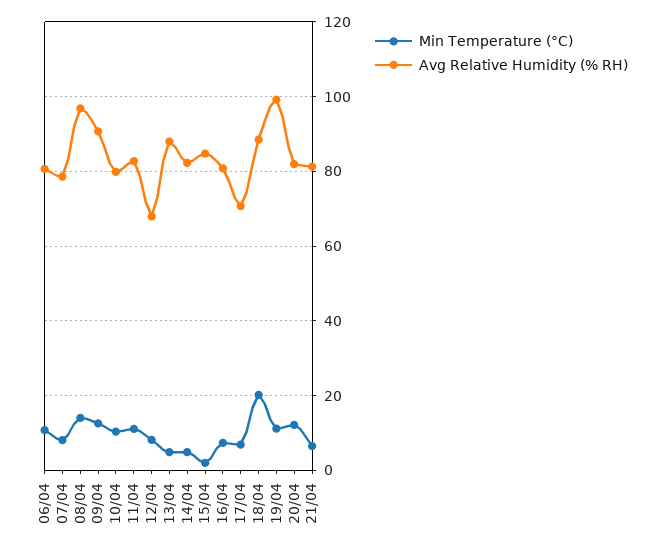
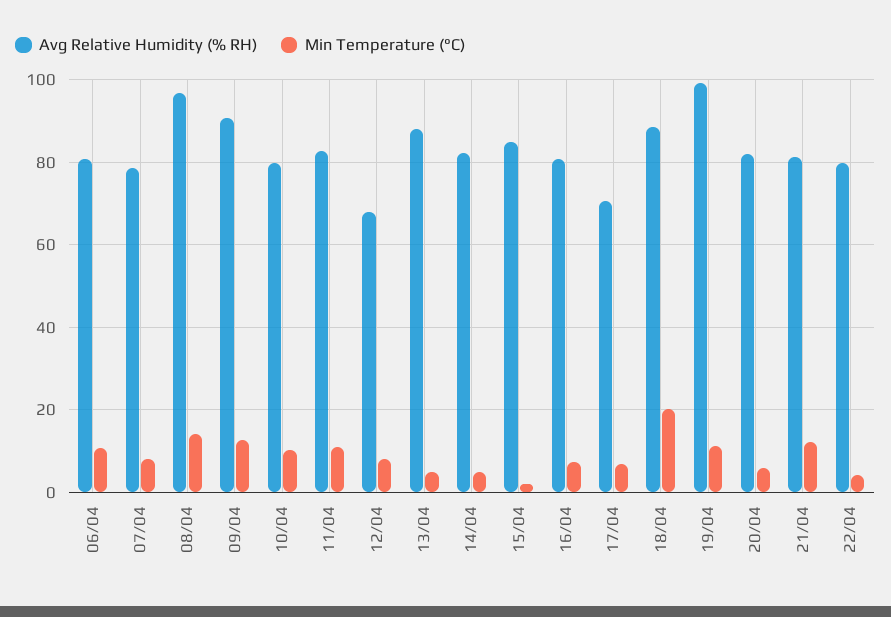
Min Temperature (°C), 20/04: 12 -> 6
Min Temperature (°C), 21/04: 6 -> 12
Avg Relative Humidity (% RH), 22/04: none -> 80
Min Temperature (°C), 22/04: none -> 4

